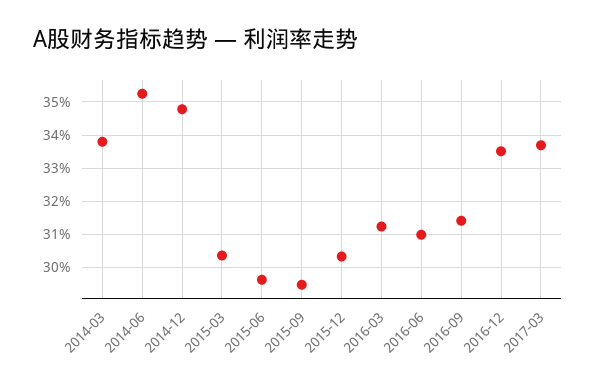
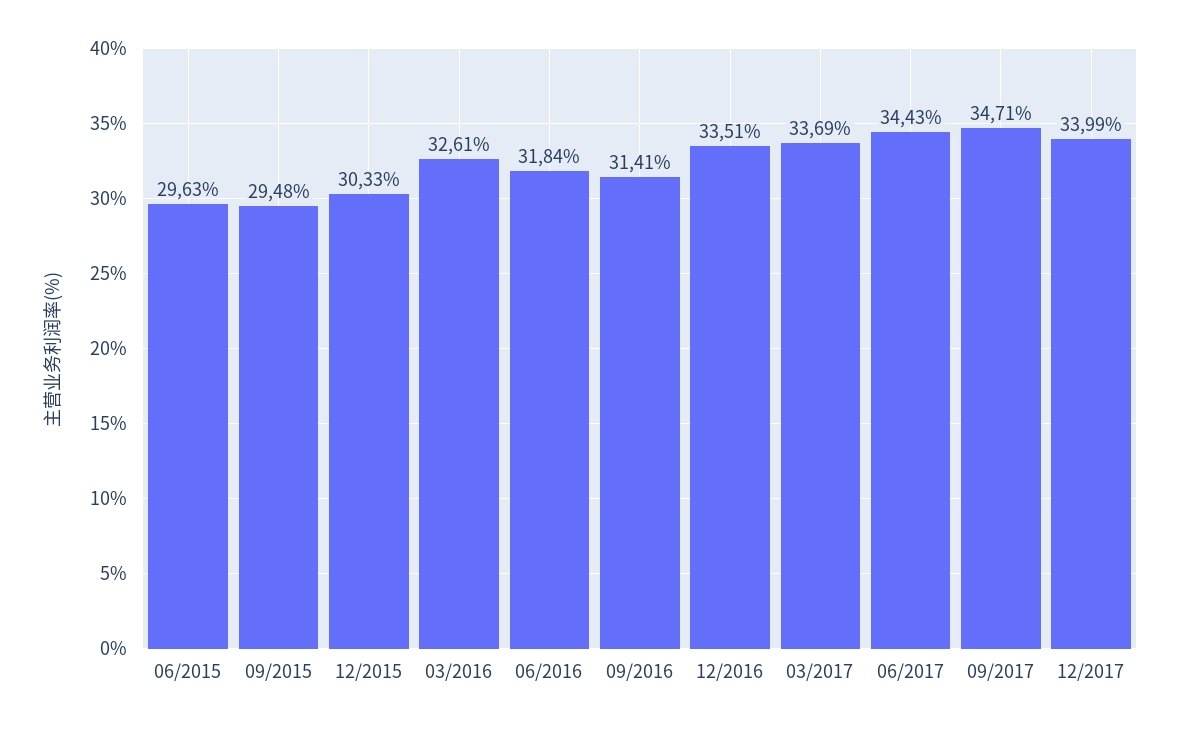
2014-03: 33.8 -> none
2014-06: 35.2 -> none
2014-12: 34.8 -> none
2015-03: 30.4 -> none
2016-03: 31.2 -> 32.61
2016-06: 31 -> 31.84
06/2017: none -> 34.43
09/2017: none -> 34.71
12/2017: none -> 33.99

